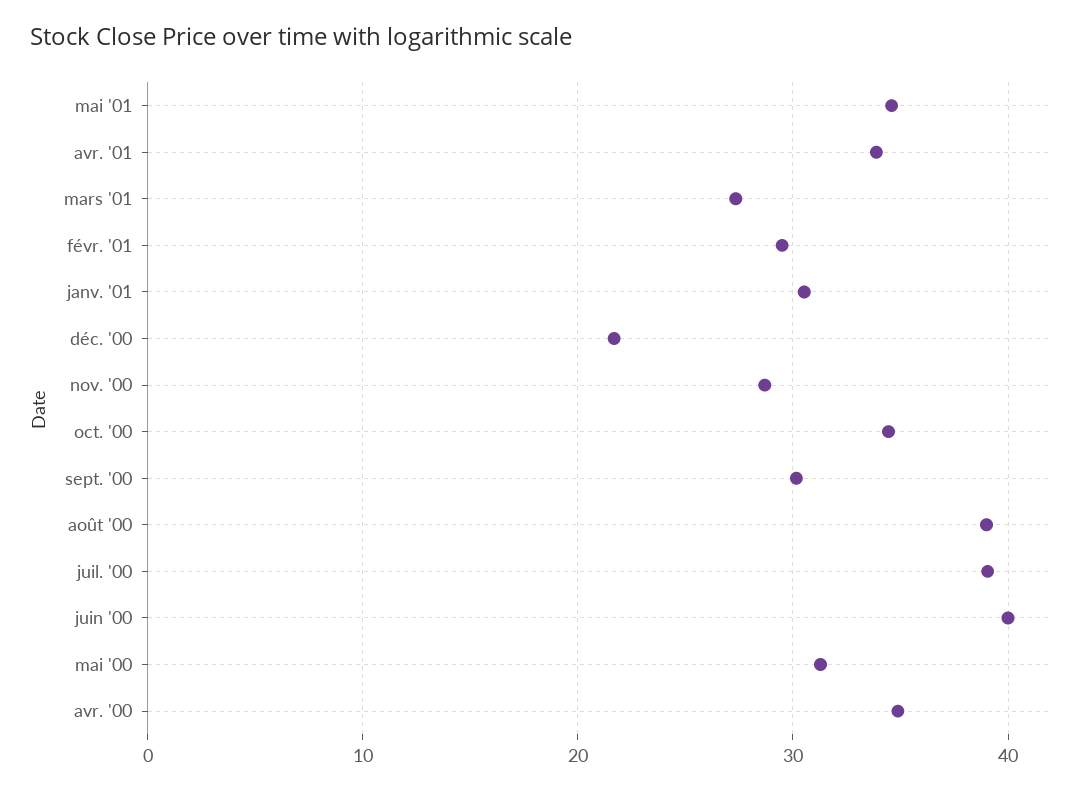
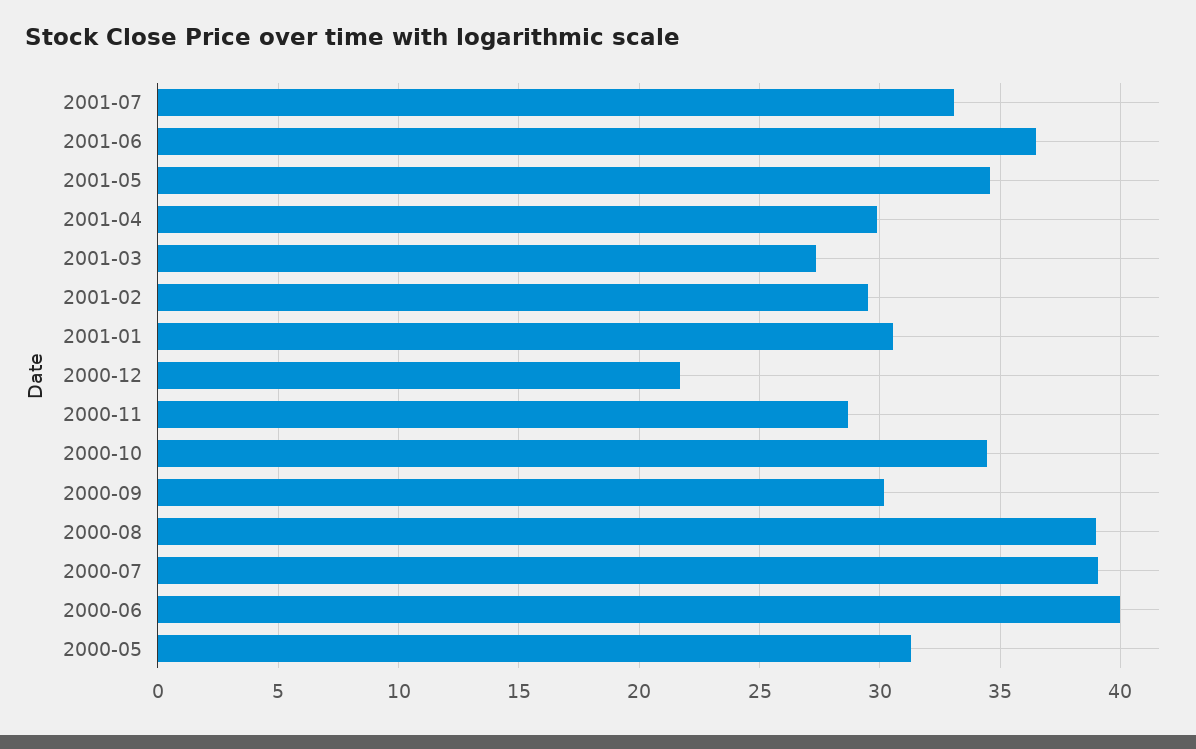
avr. '01: 34 -> 30
avr. '00: 35 -> none
2001-07: none -> 33
2001-06: none -> 36.5

